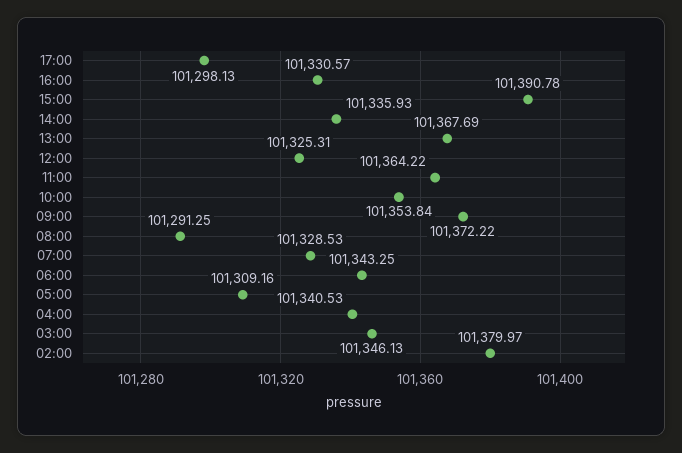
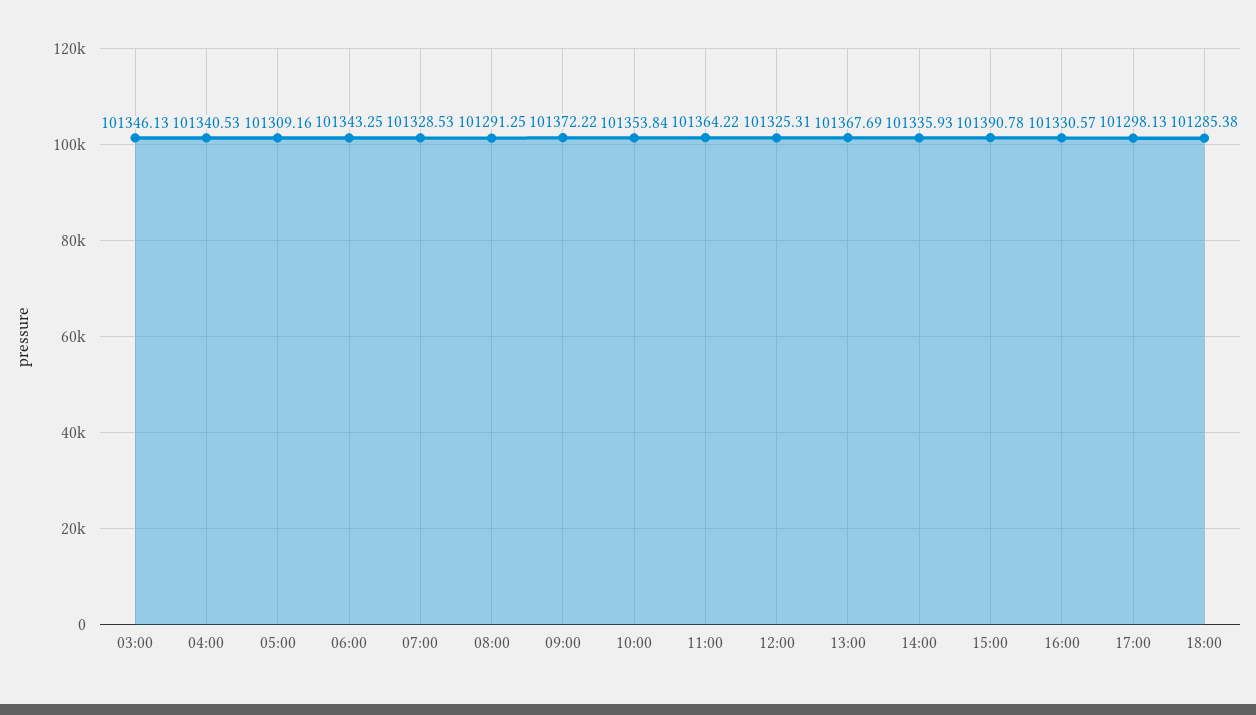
02:00: 101379.97 -> none
18:00: none -> 101285.38

